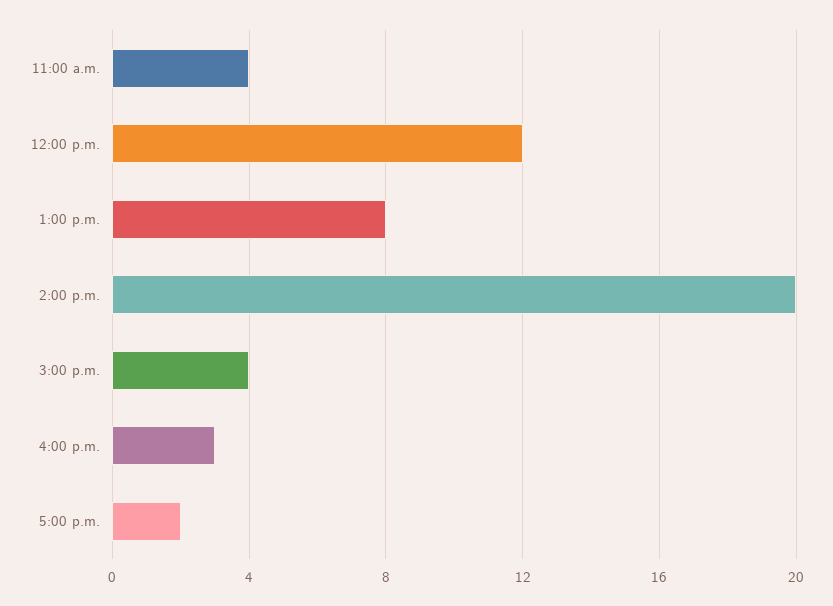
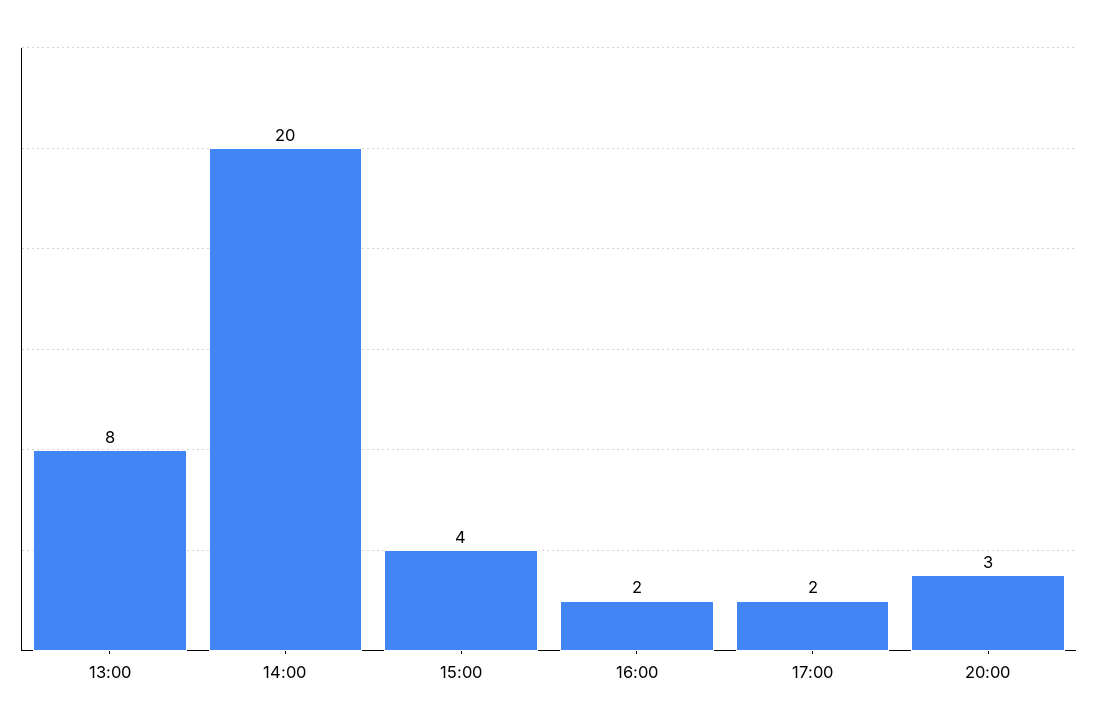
11:00 a.m.: 4 -> none
12:00 p.m.: 12 -> none
4:00 p.m.: 3 -> 2
20:00: none -> 3

